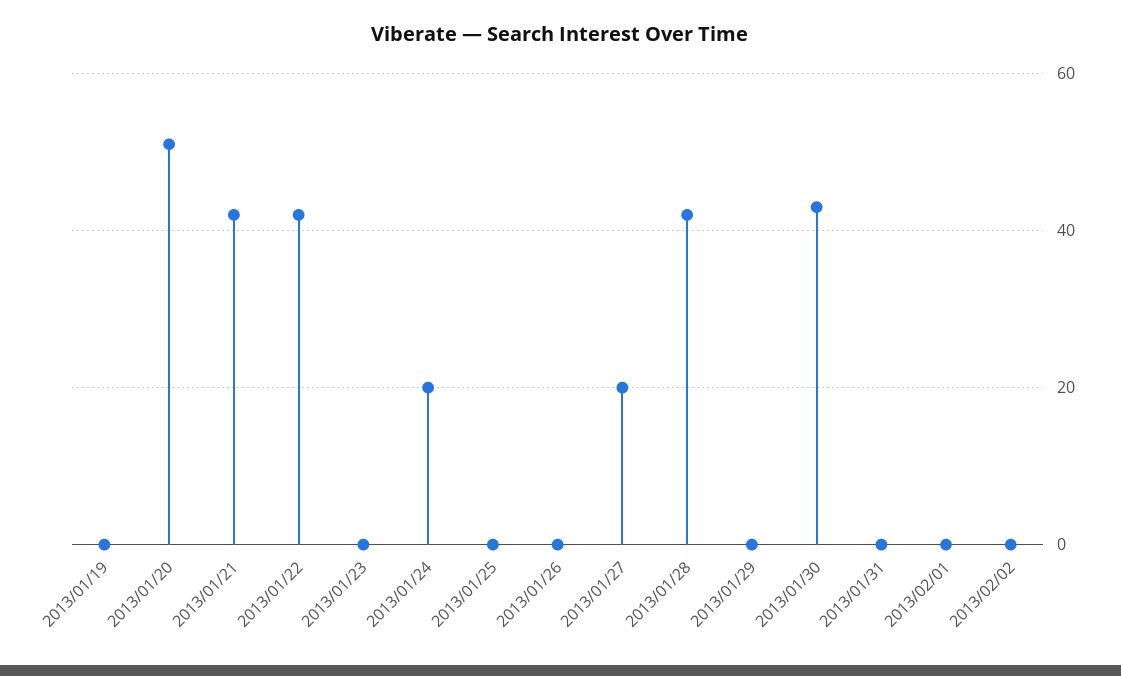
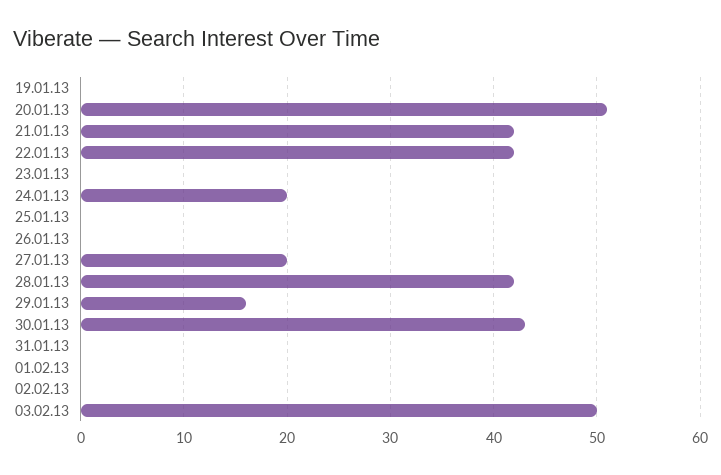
2013/01/29: 0 -> 16
03.02.13: none -> 50

